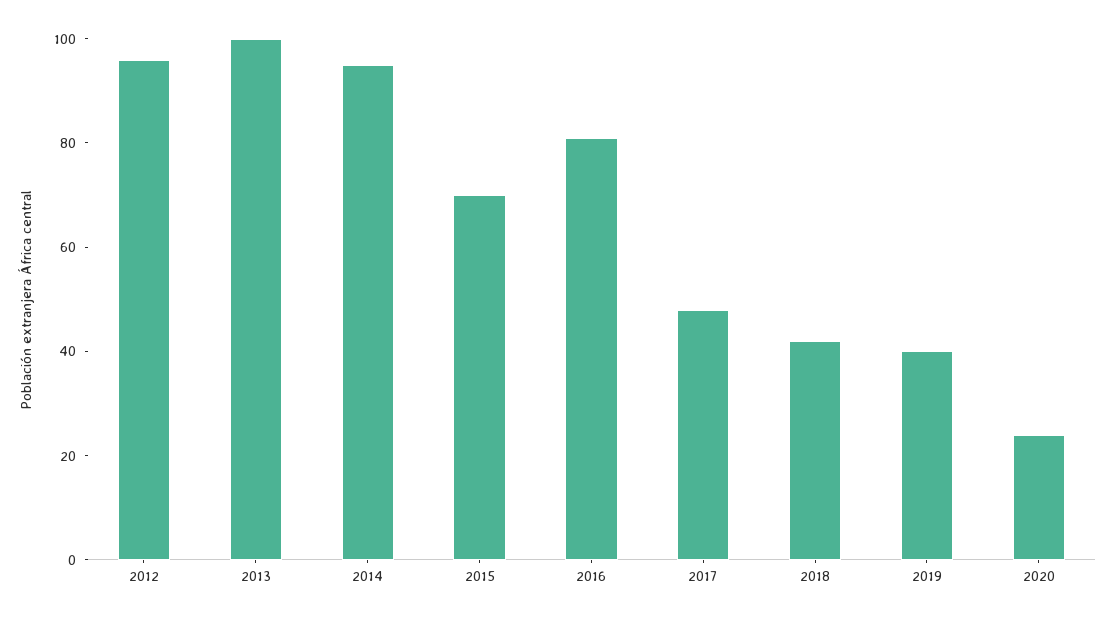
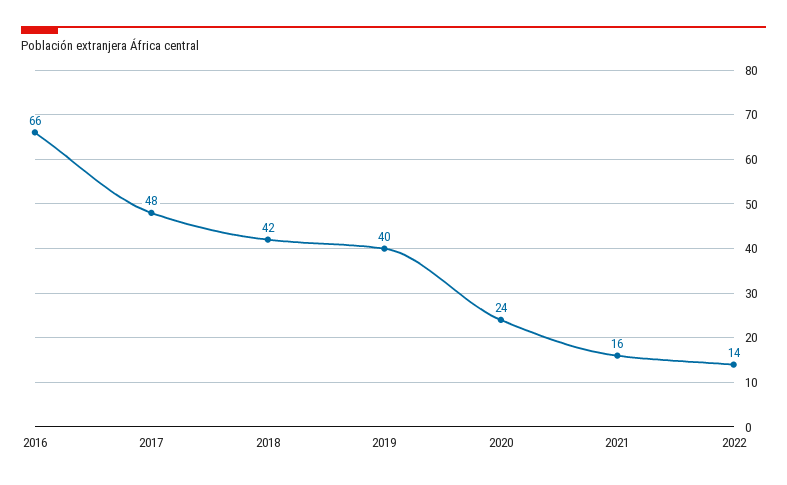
2012: 95 -> none
2013: 100 -> none
2014: 95 -> none
2015: 70 -> none
2016: 80 -> 66
2021: none -> 16
2022: none -> 14

